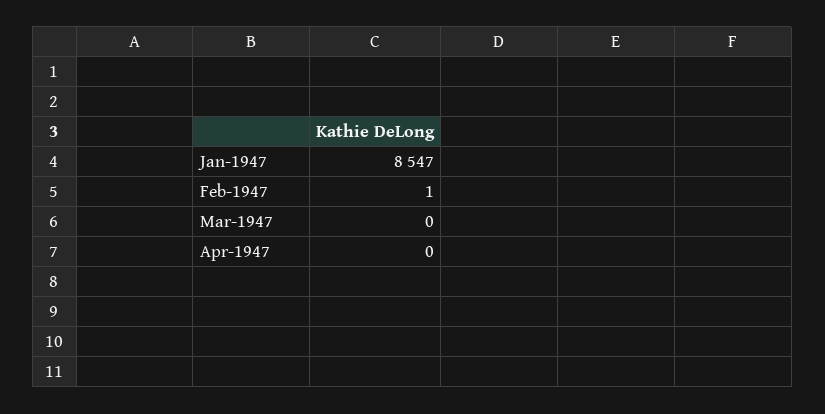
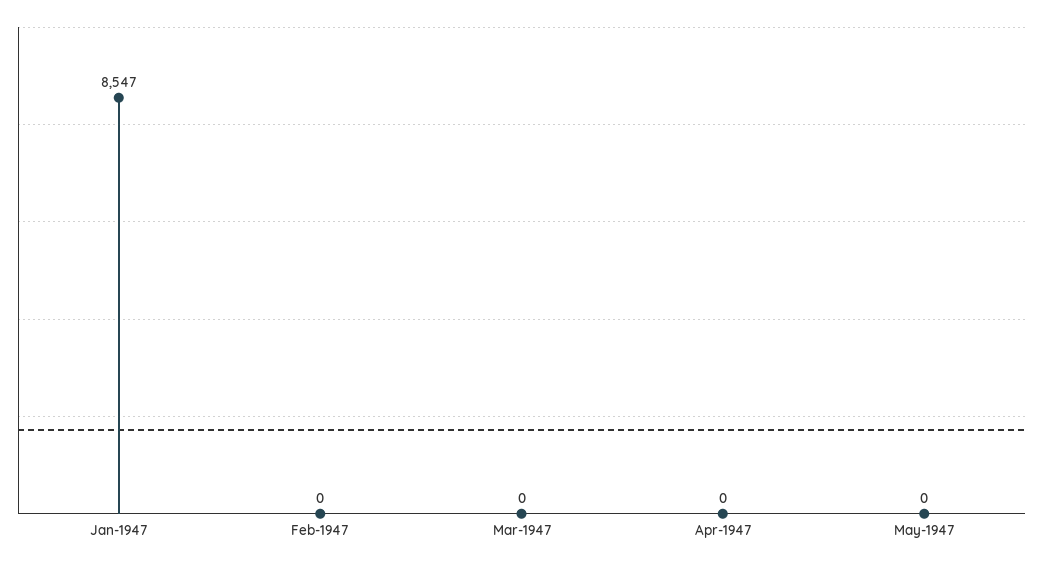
Feb-1947: 1 -> 0
May-1947: none -> 0

